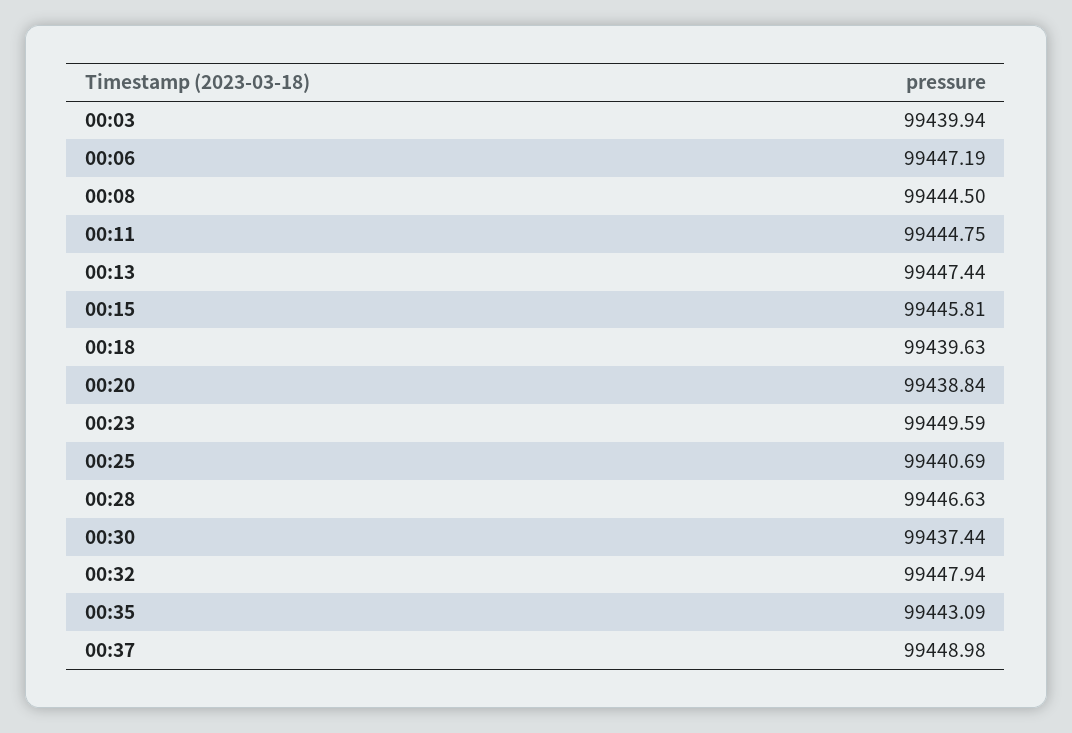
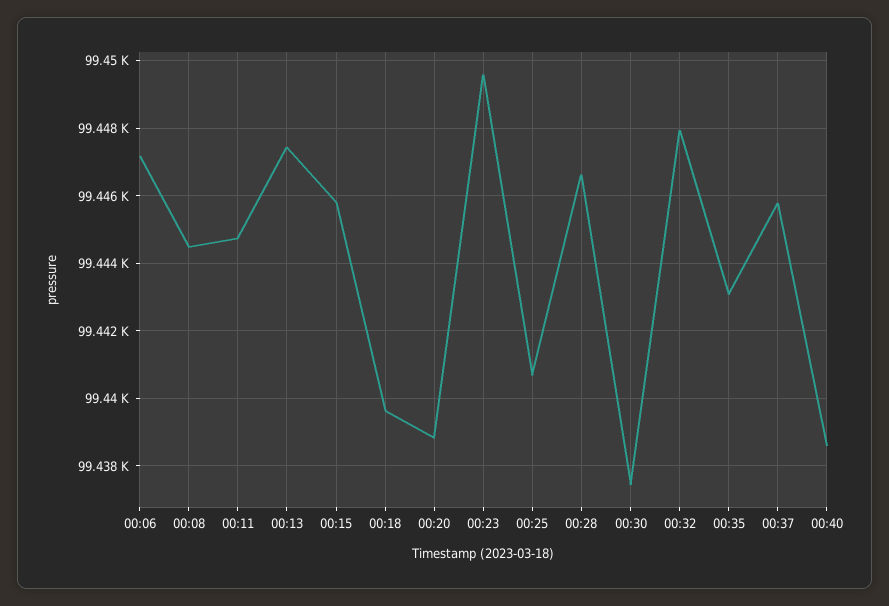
00:03: 99439.94 -> none
00:37: 99448.98 -> 99445.8
00:40: none -> 99438.6

